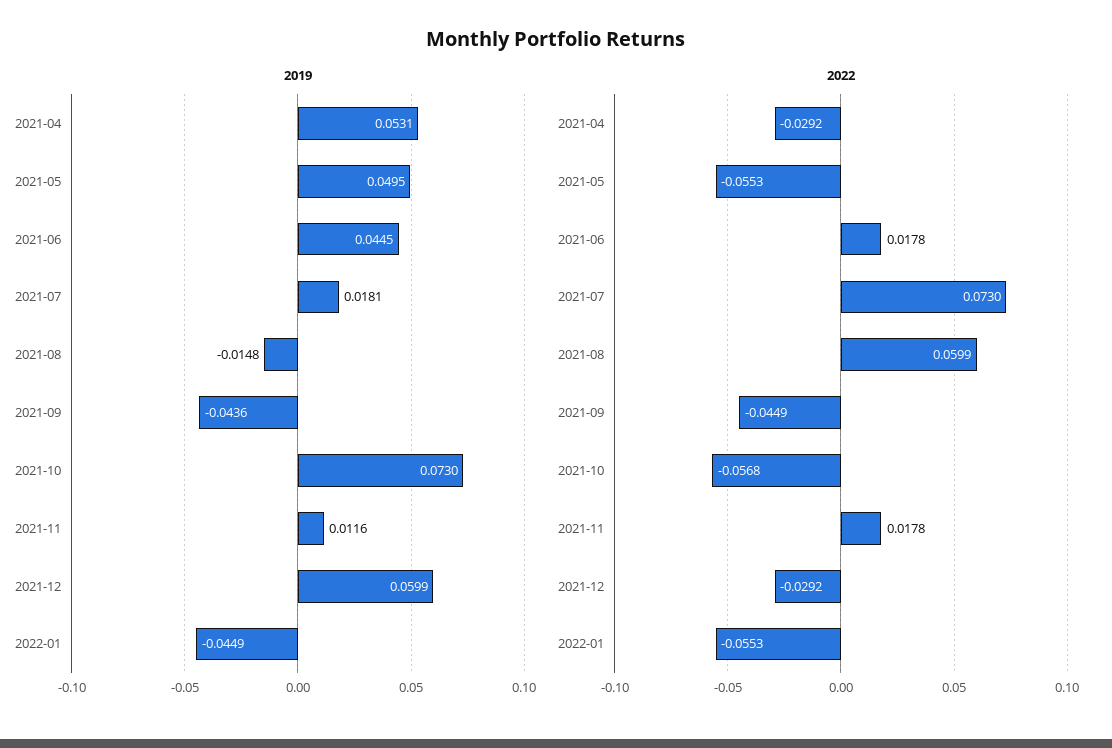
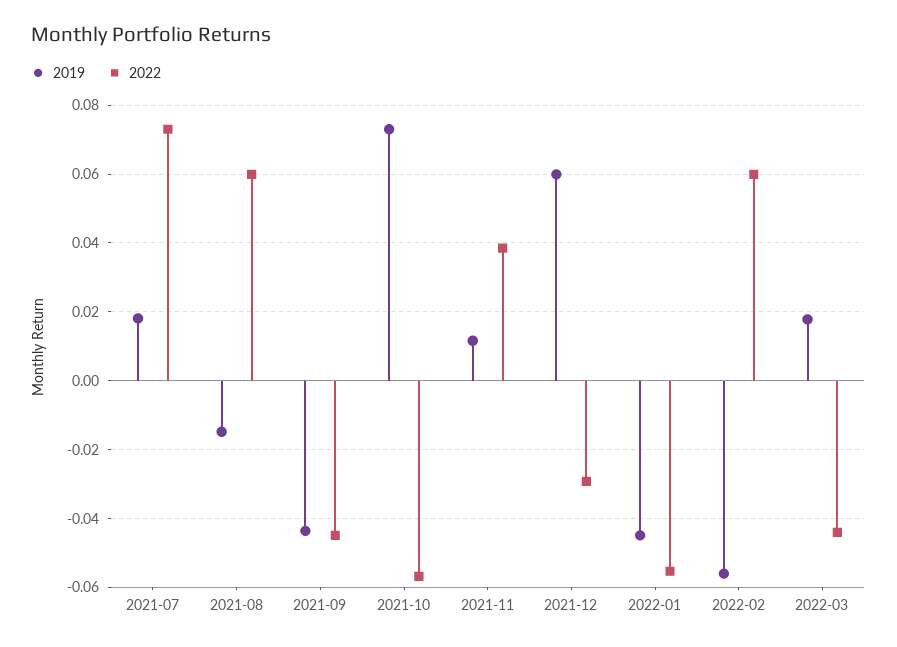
2019, 2021-04: 0.0531 -> none
2019, 2021-05: 0.0495 -> none
2019, 2021-06: 0.0445 -> none
2022, 2021-04: -0.0292 -> none
2022, 2021-05: -0.0553 -> none
2022, 2021-06: 0.0178 -> none
2022, 2021-11: 0.0178 -> 0.038
2019, 2022-02: none -> -0.056
2022, 2022-02: none -> 0.06
2019, 2022-03: none -> 0.018
2022, 2022-03: none -> -0.044

